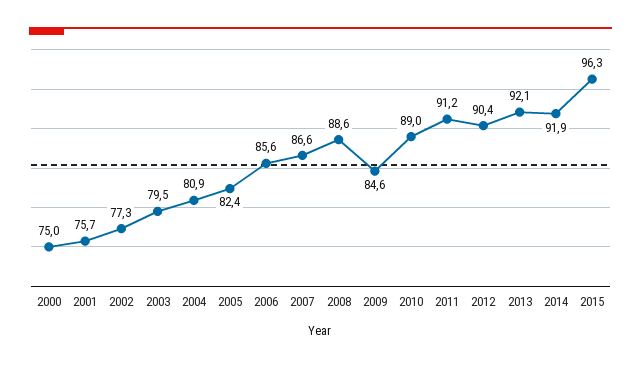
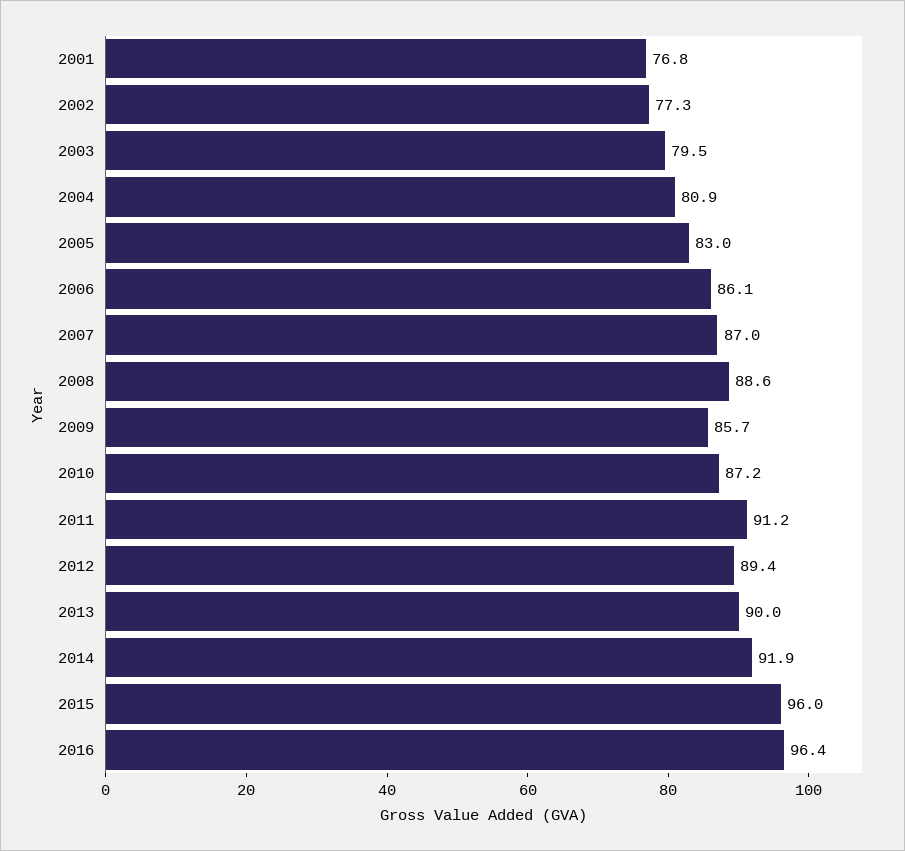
2000: 75 -> none
2001: 75.7 -> 76.8
2005: 82.4 -> 83
2006: 85.6 -> 86.1
2007: 86.6 -> 87
2009: 84.6 -> 85.7
2010: 89 -> 87.2
2012: 90.4 -> 89.4
2013: 92.1 -> 90
2015: 96.3 -> 96
2016: none -> 96.4

